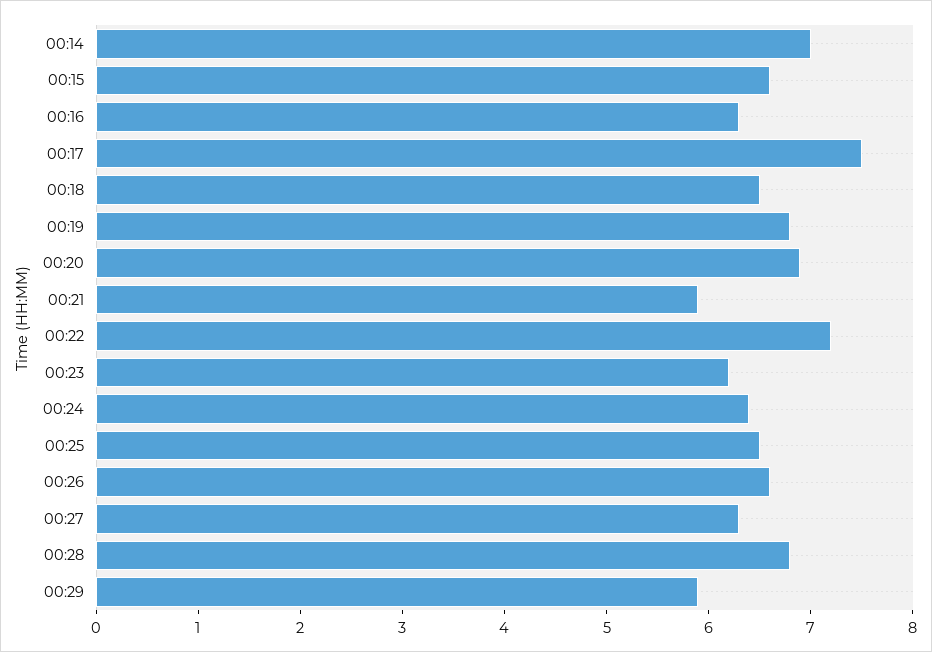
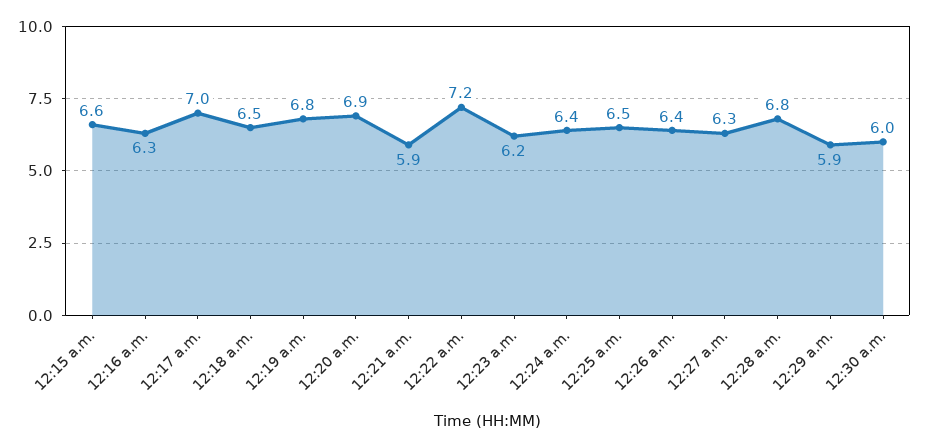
00:14: 7 -> none
00:17: 7.5 -> 7
00:26: 6.6 -> 6.4
12:30 a.m.: none -> 6

